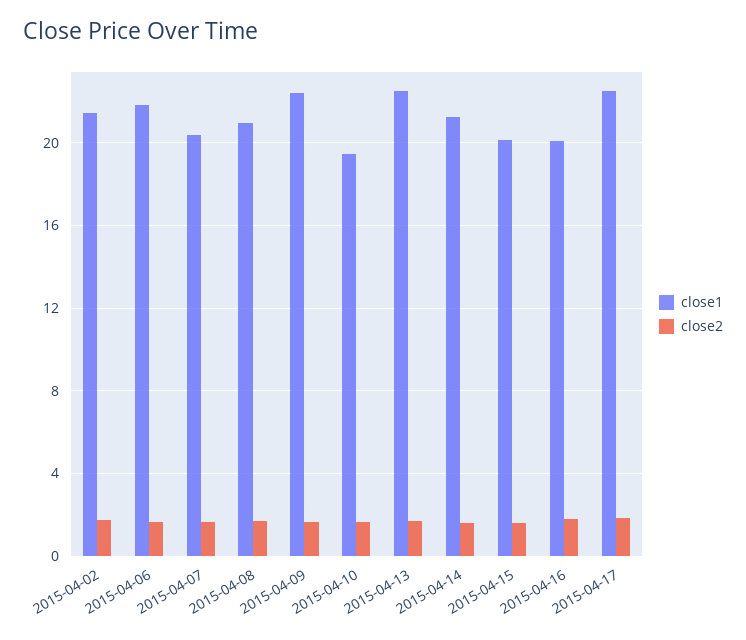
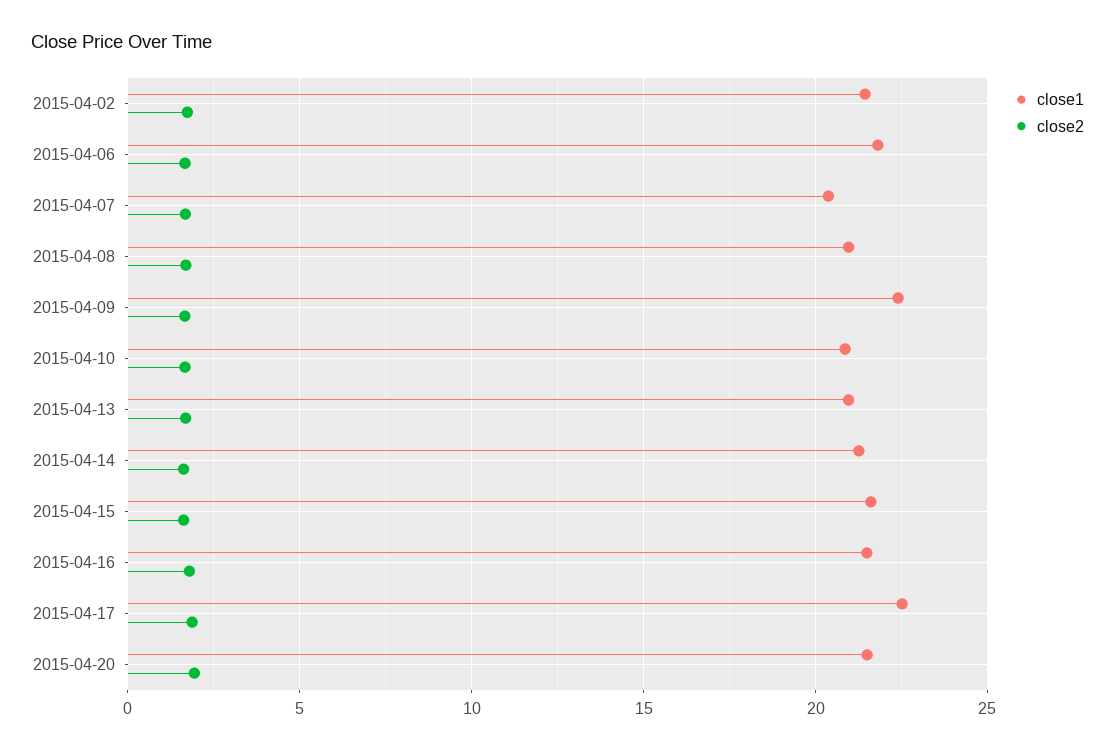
close1, 2015-04-10: 19.5 -> 21
close1, 2015-04-13: 22.5 -> 21
close1, 2015-04-15: 20 -> 21.5
close1, 2015-04-16: 20 -> 21.5
close1, 2015-04-20: none -> 21.5
close2, 2015-04-20: none -> 2

